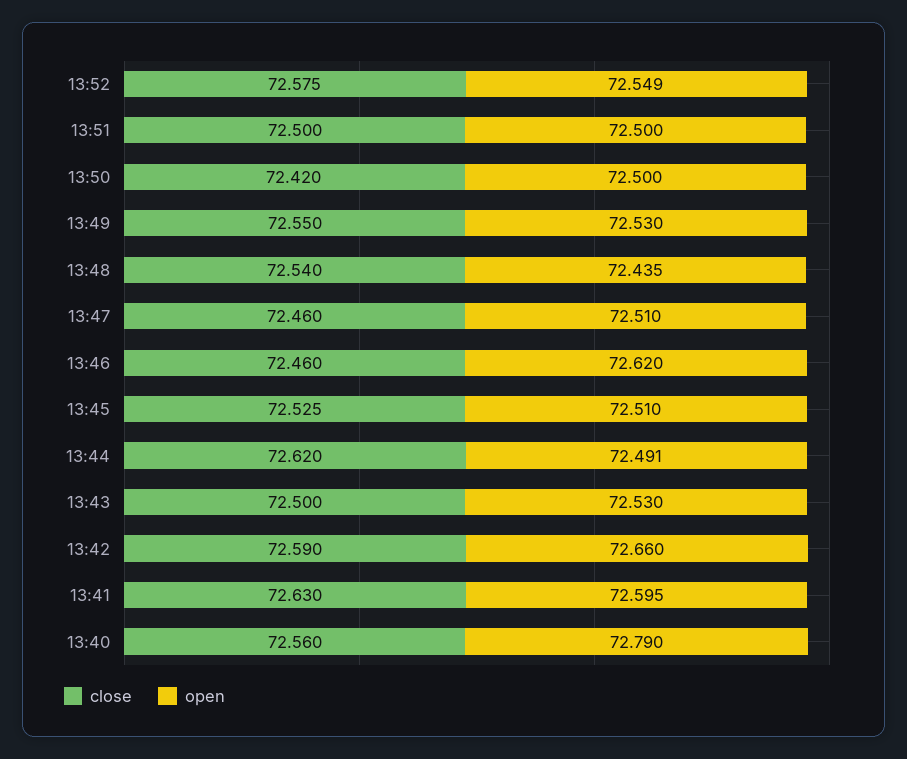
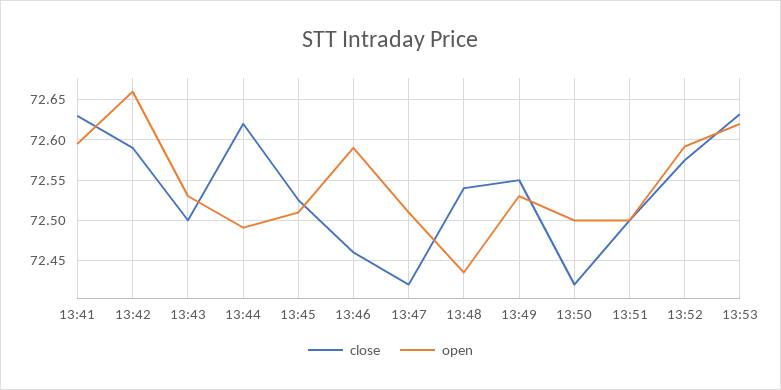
open, 13:52: 72.549 -> 72.59
close, 13:47: 72.46 -> 72.42
open, 13:46: 72.62 -> 72.59
close, 13:40: 72.56 -> none
open, 13:40: 72.79 -> none
close, 13:53: none -> 72.63
open, 13:53: none -> 72.62

